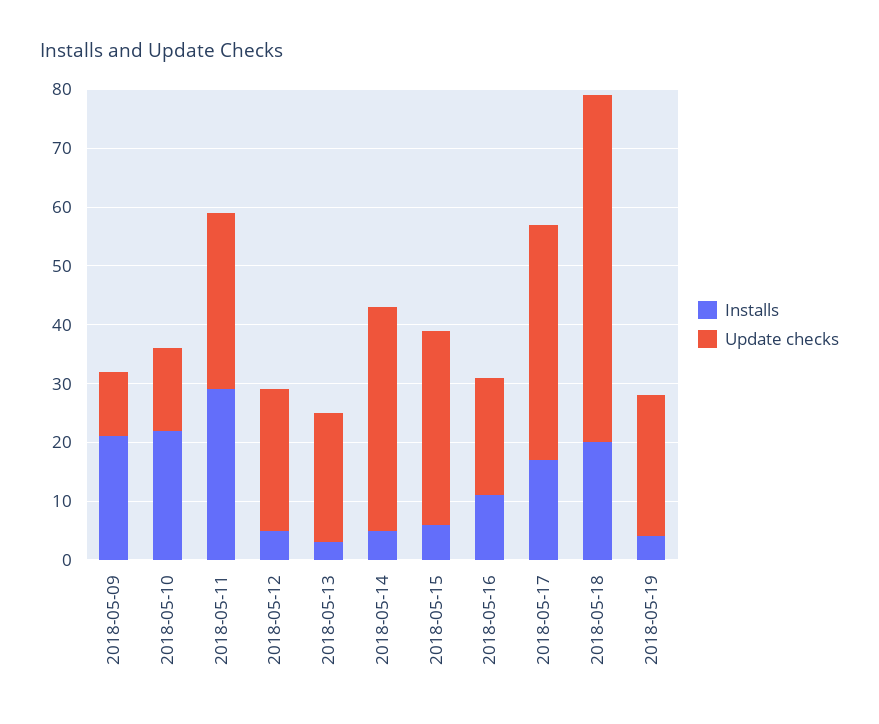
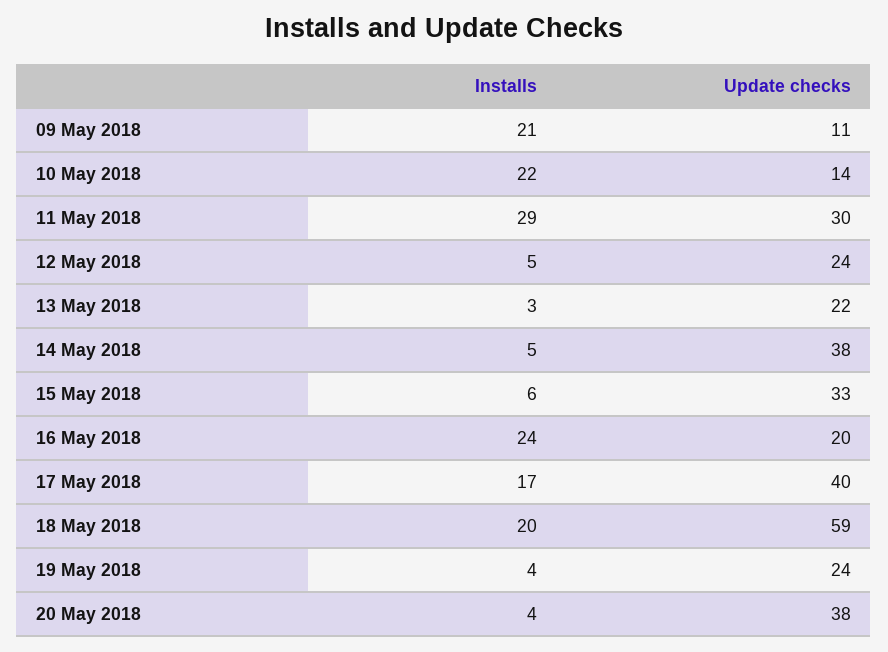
Installs, 2018-05-16: 10 -> 24
Installs, 20 May 2018: none -> 4
Update checks, 20 May 2018: none -> 38

